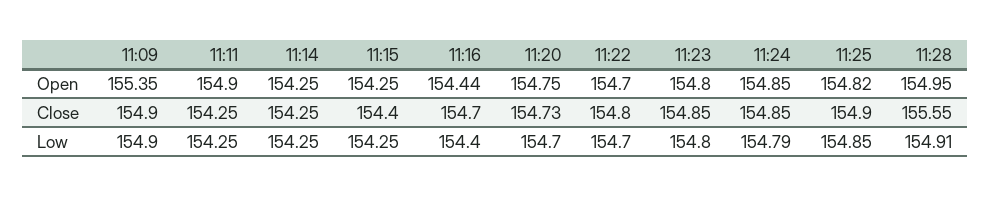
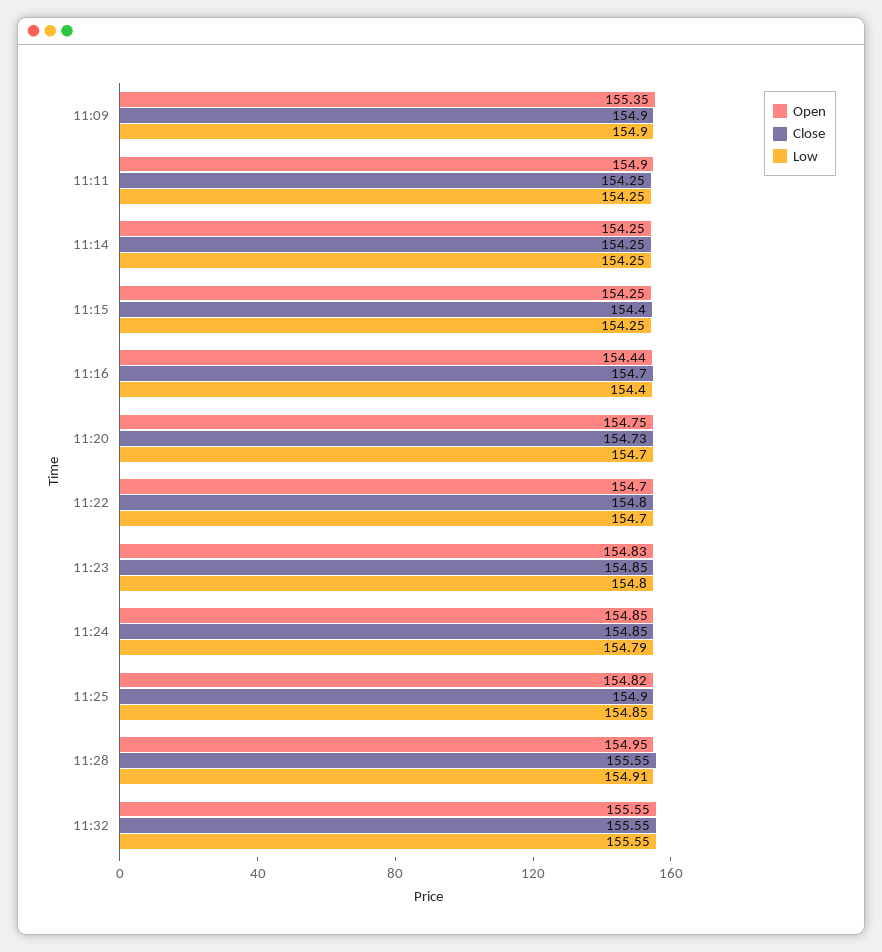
Open, 11:23: 154.8 -> 154.83
Open, 11:32: none -> 155.55
Close, 11:32: none -> 155.55
Low, 11:32: none -> 155.55

